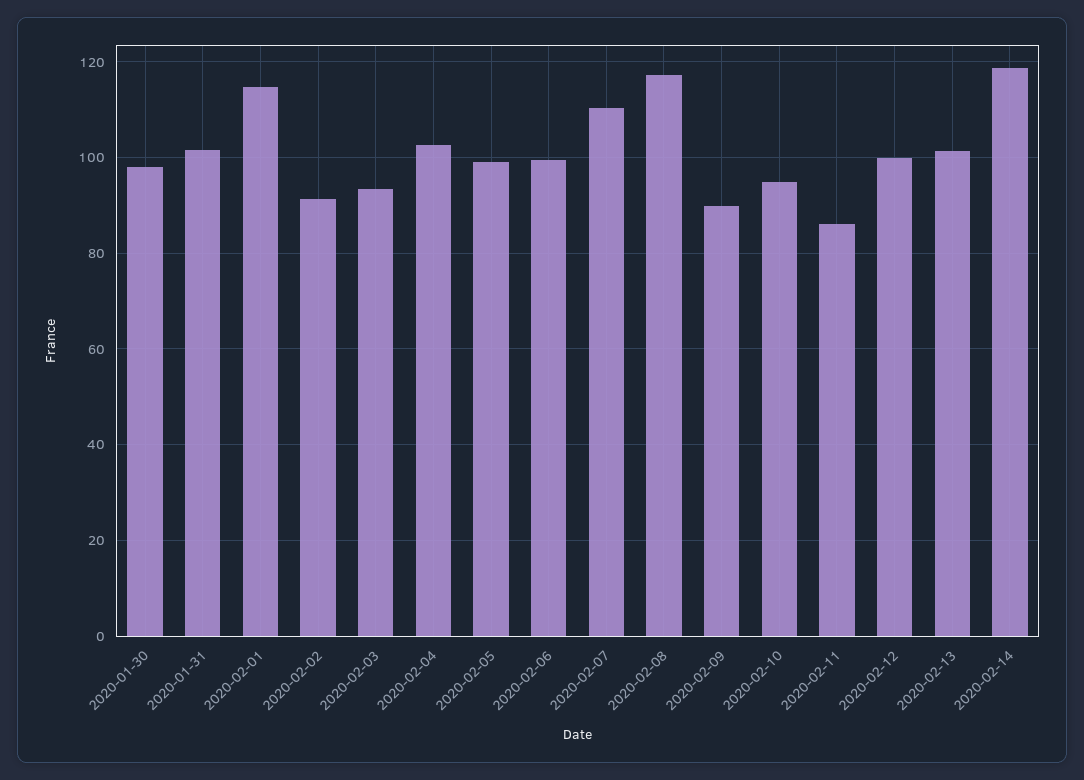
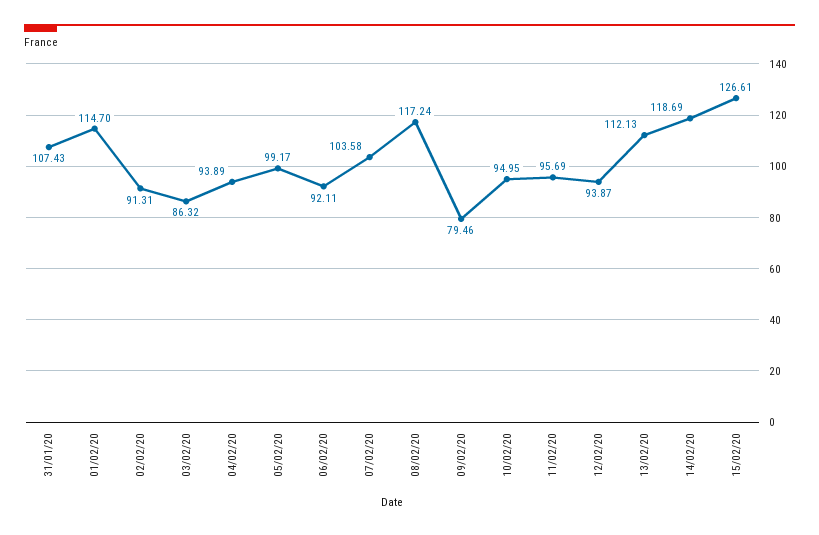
2020-01-30: 98 -> none
2020-01-31: 102 -> 107.43
2020-02-03: 94 -> 86.32
2020-02-04: 102 -> 93.89
2020-02-06: 100 -> 92.11
2020-02-07: 110 -> 103.58
2020-02-09: 90 -> 79.46
2020-02-11: 86 -> 95.69
2020-02-12: 100 -> 93.87
2020-02-13: 102 -> 112.13
15/02/20: none -> 126.61

